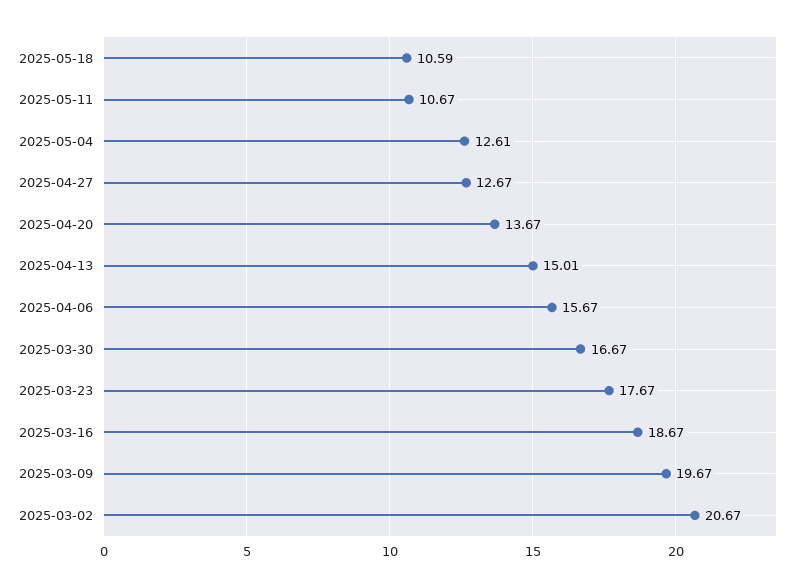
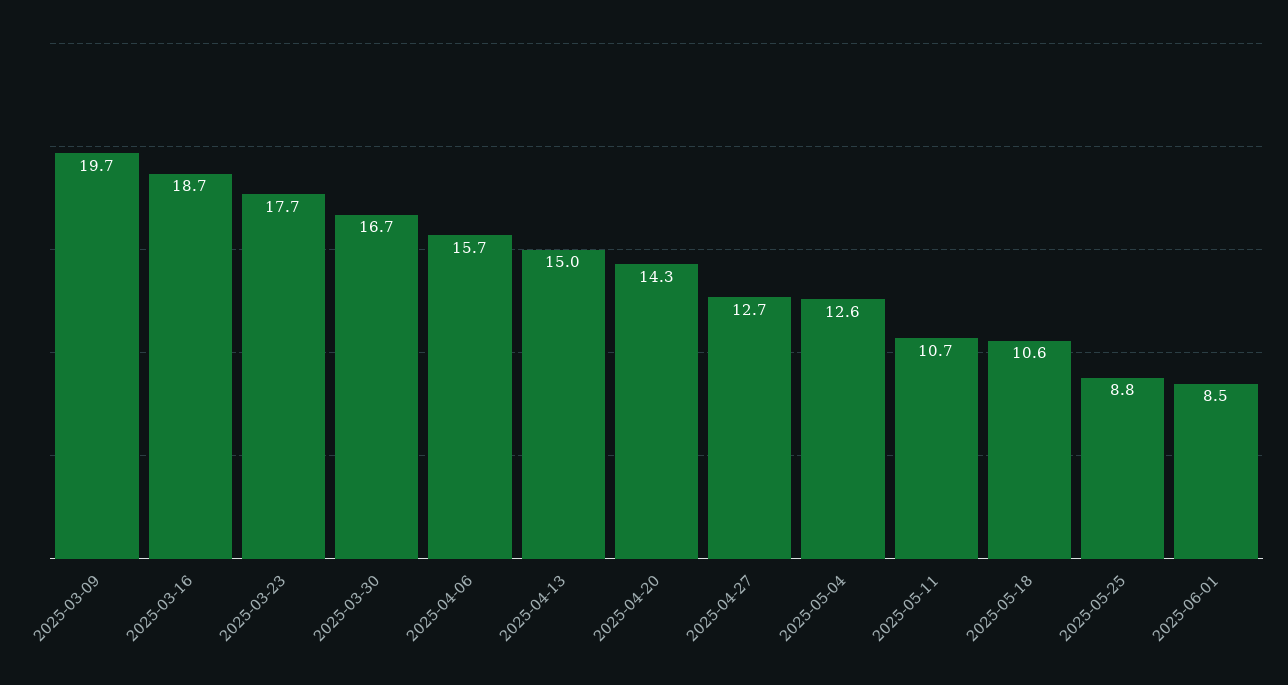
2025-04-20: 13.67 -> 14.3
2025-03-02: 20.67 -> none
2025-05-25: none -> 8.8
2025-06-01: none -> 8.5

